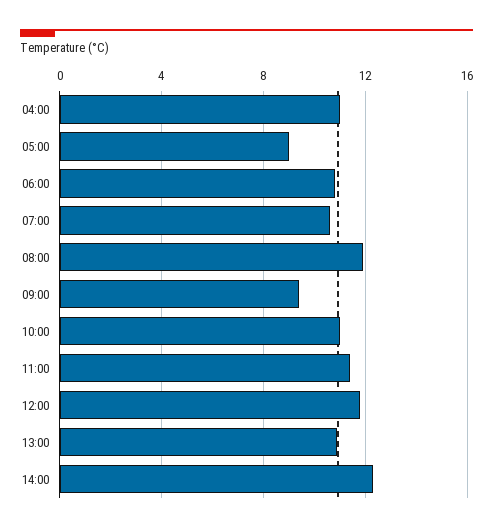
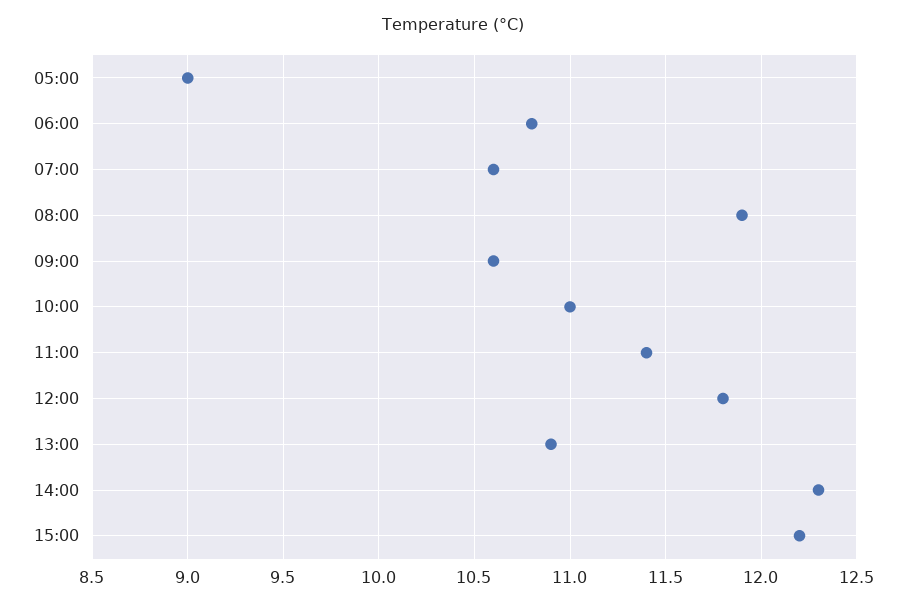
04:00: 11 -> none
09:00: 9.5 -> 10.6
15:00: none -> 12.2

